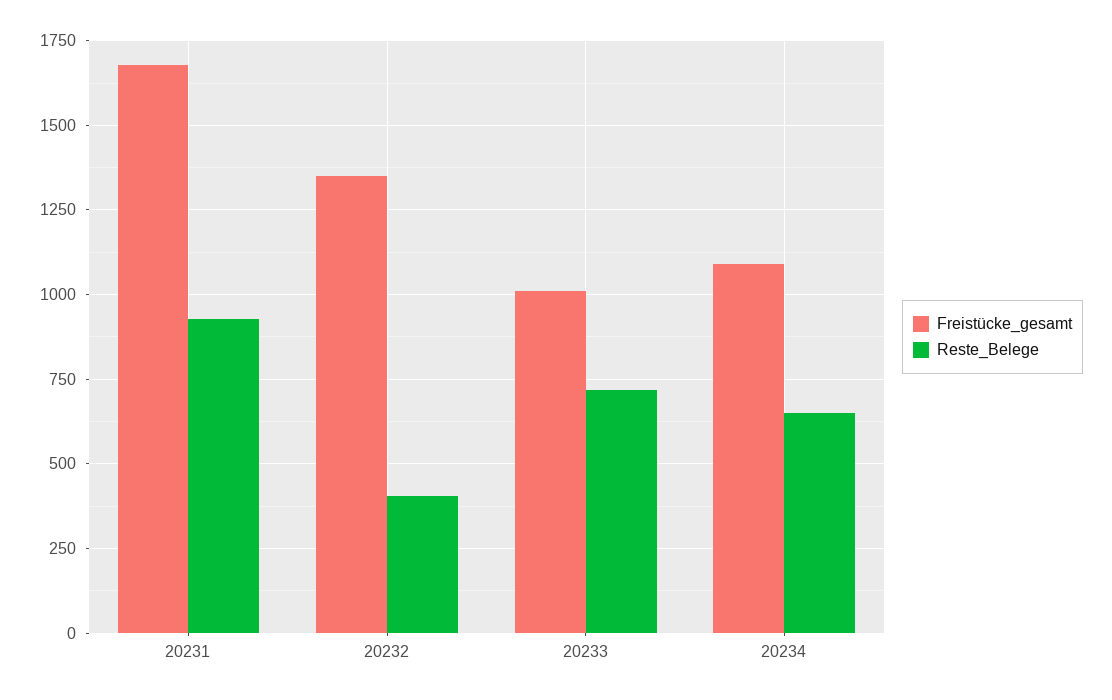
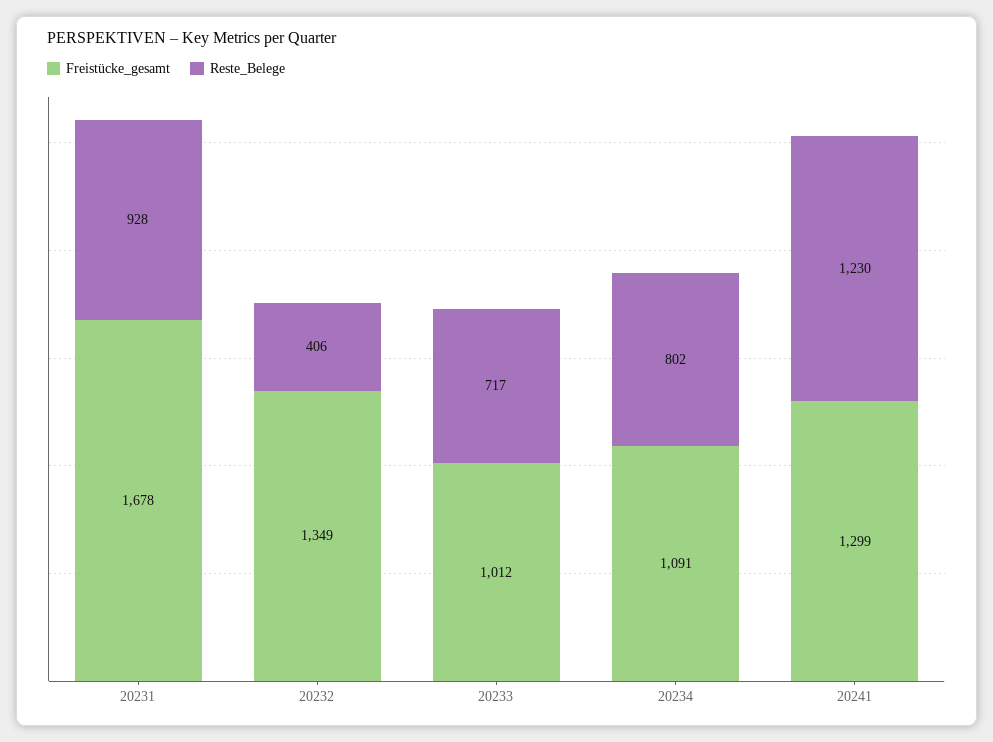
Reste_Belege, 20234: 650 -> 802
Freistücke_gesamt, 20241: none -> 1299
Reste_Belege, 20241: none -> 1230

